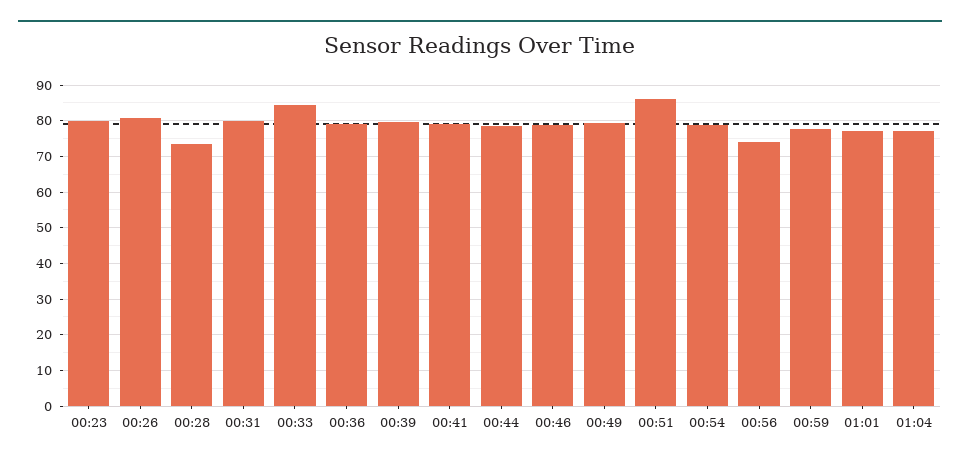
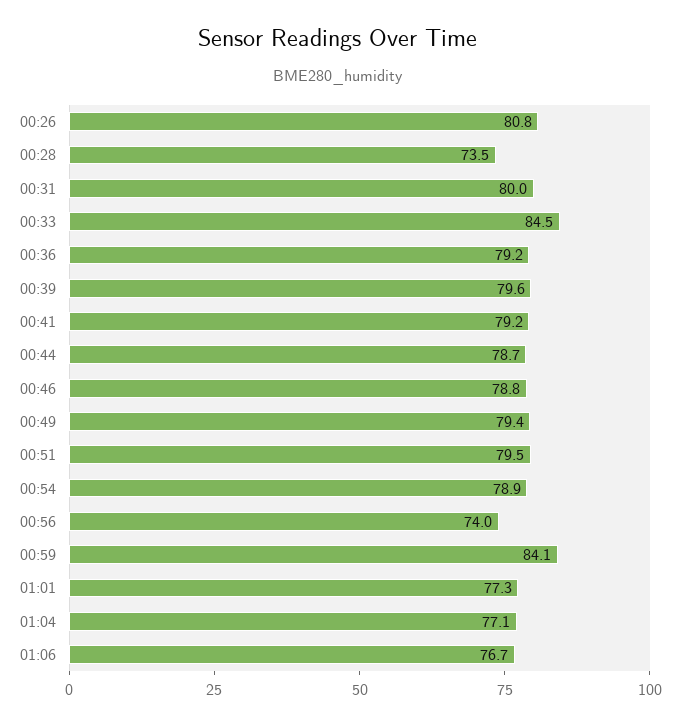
00:23: 80 -> none
00:51: 86 -> 79.5
00:59: 78 -> 84.1
01:06: none -> 76.7

